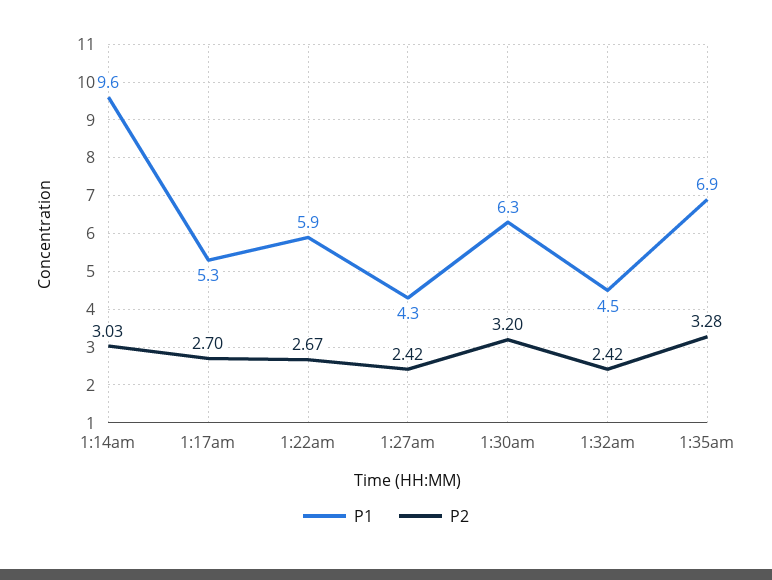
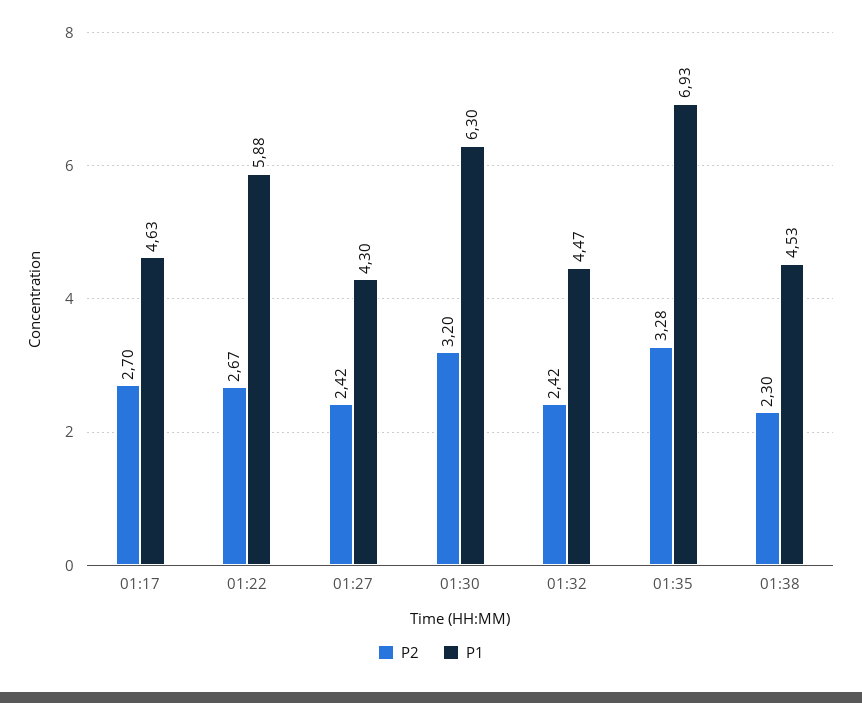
P1, 1:14am: 9.6 -> none
P2, 1:14am: 3.03 -> none
P1, 1:17am: 5.3 -> 4.63
P2, 01:38: none -> 2.3
P1, 01:38: none -> 4.53

